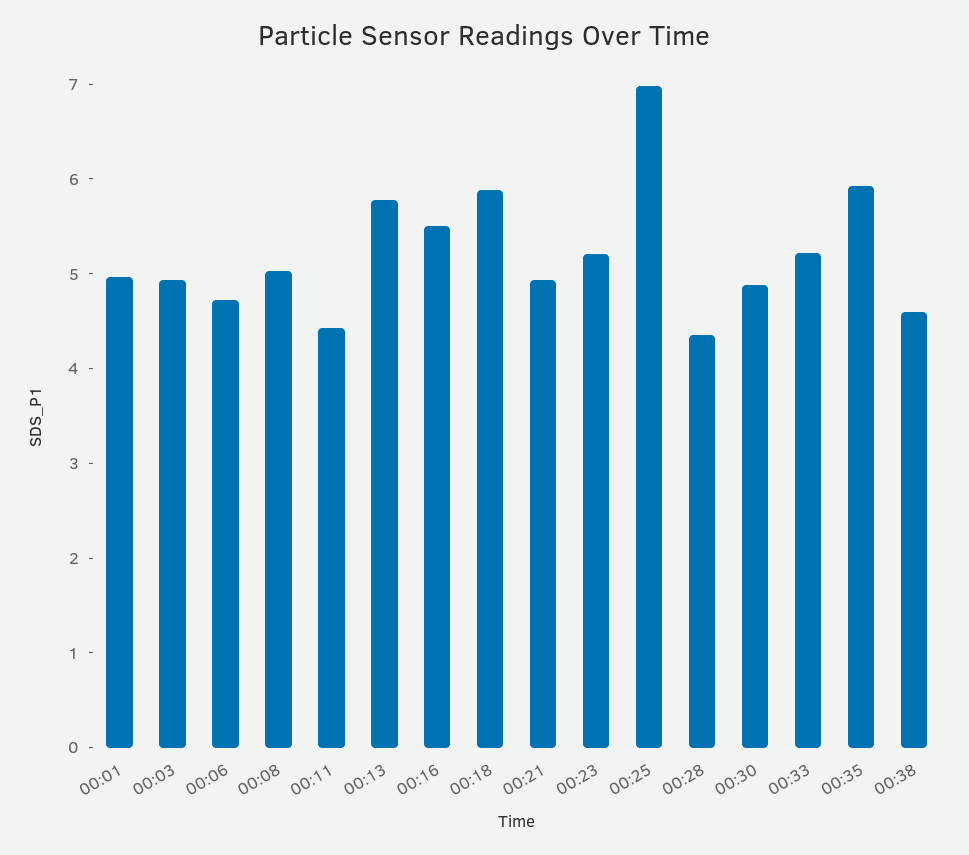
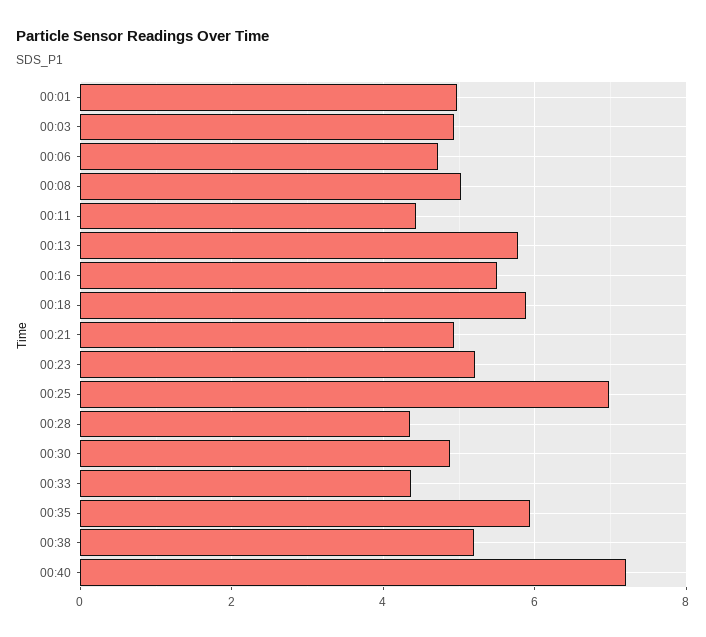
00:33: 5.2 -> 4.4
00:38: 4.6 -> 5.2
00:40: none -> 7.2

